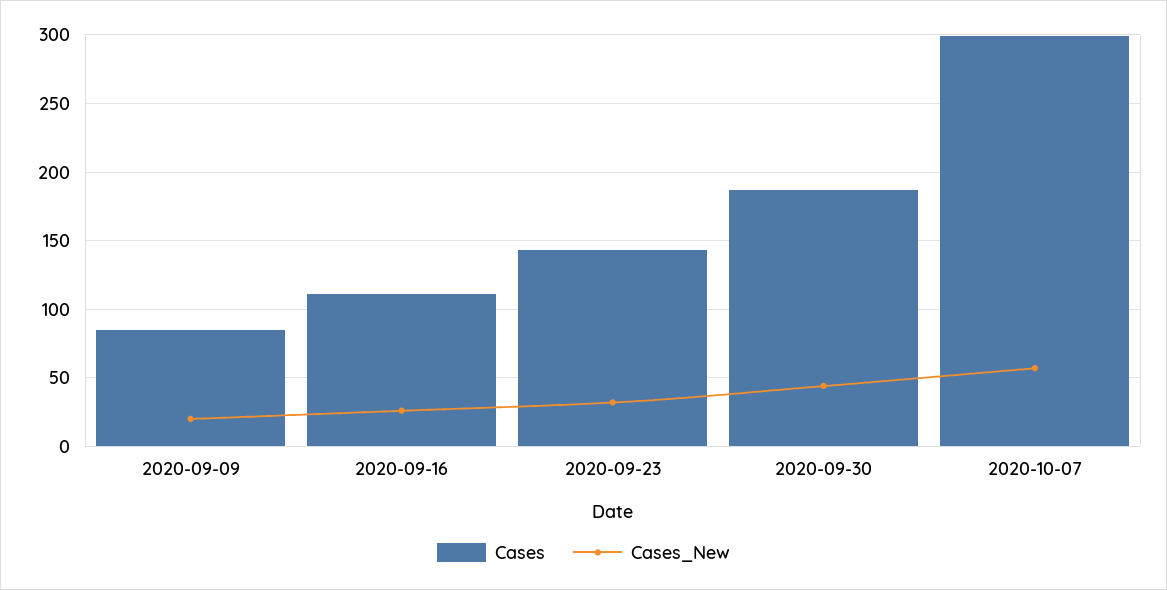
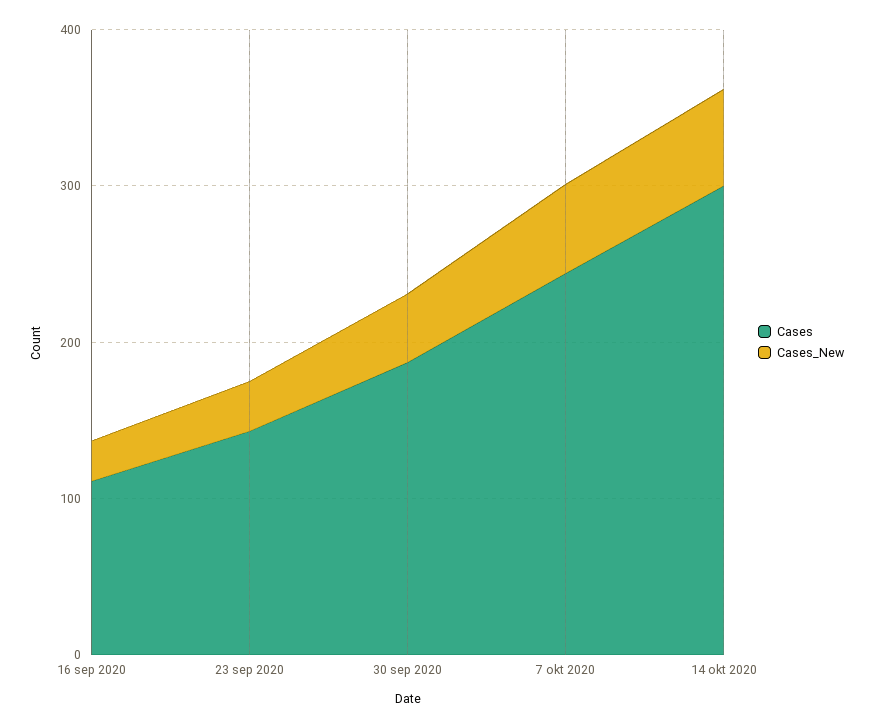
Cases, 2020-09-09: 85 -> none
Cases_New, 2020-09-09: 20 -> none
Cases, 2020-10-07: 300 -> 240
Cases, 14 okt 2020: none -> 300
Cases_New, 14 okt 2020: none -> 60

